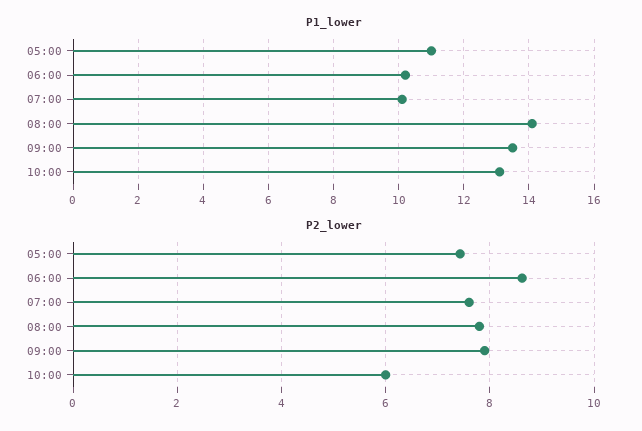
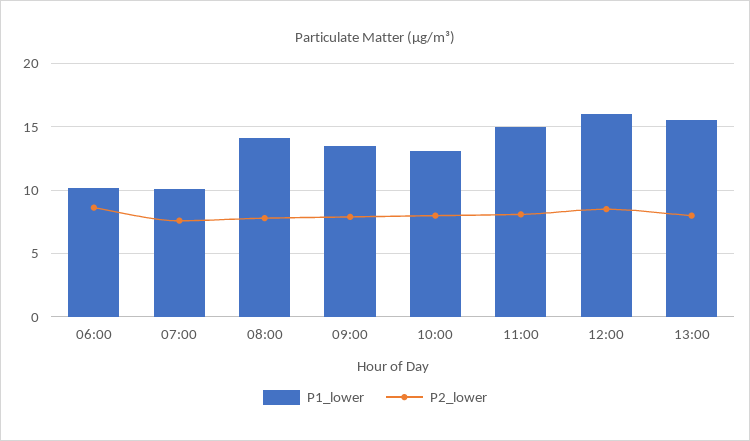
P1_lower, 05:00: 11 -> none
P2_lower, 05:00: 7.4 -> none
P2_lower, 10:00: 6 -> 8
P1_lower, 11:00: none -> 15
P2_lower, 11:00: none -> 8
P1_lower, 12:00: none -> 16
P2_lower, 12:00: none -> 8.5
P1_lower, 13:00: none -> 15.5
P2_lower, 13:00: none -> 8

